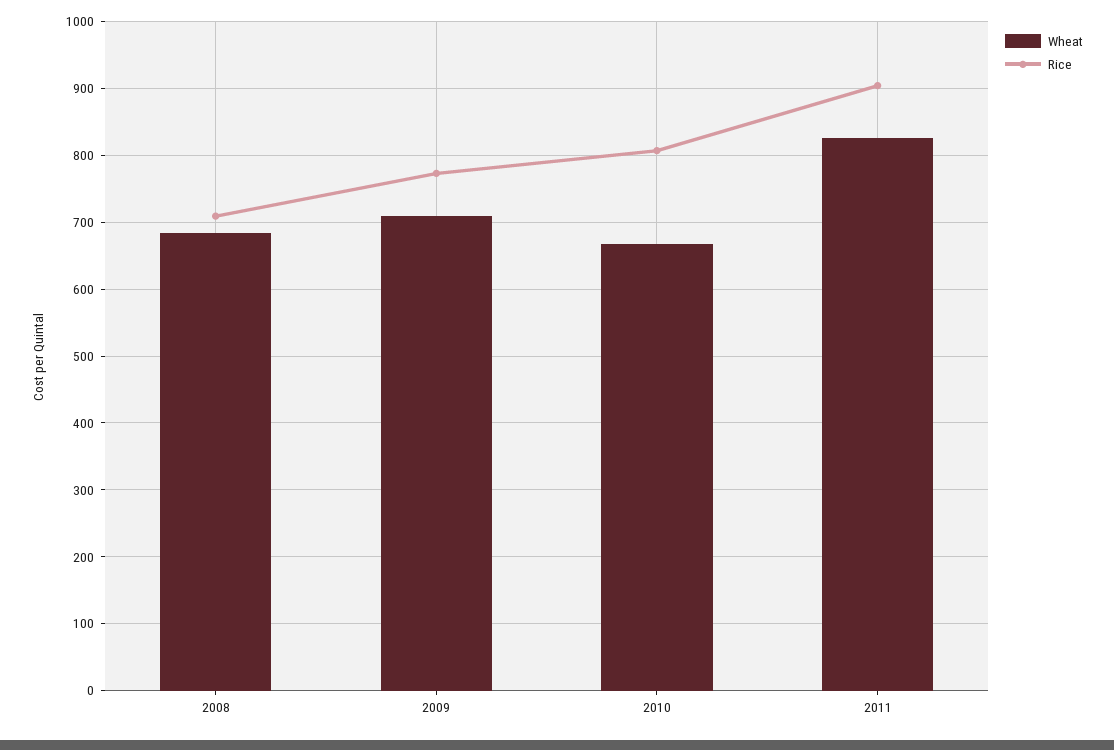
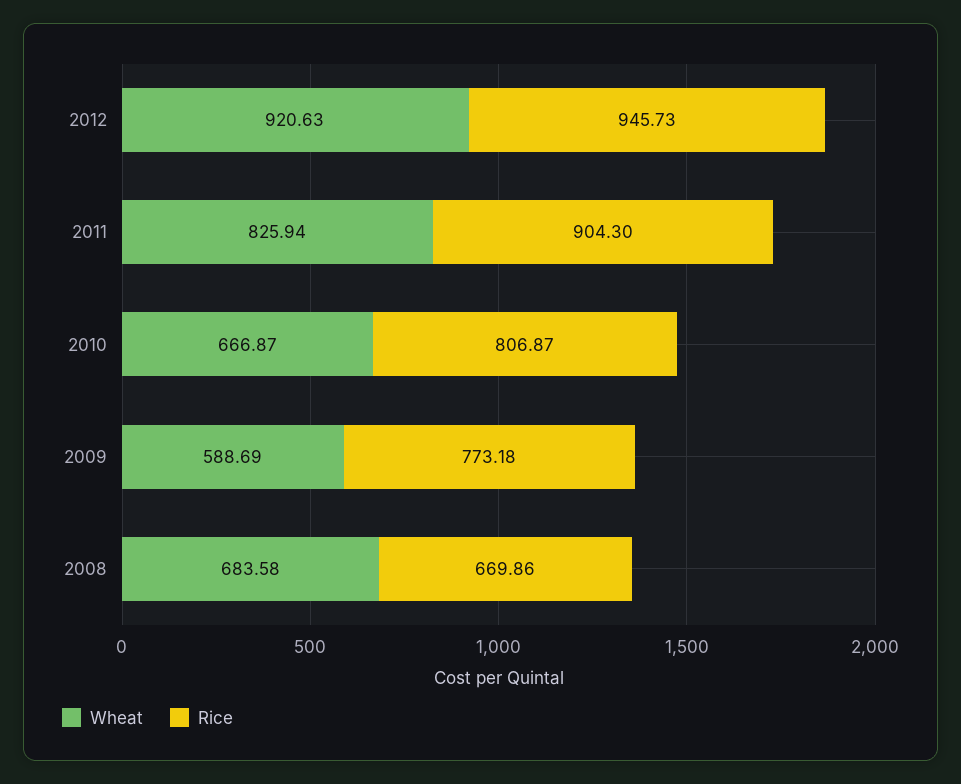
Rice, 2008: 710 -> 669.86
Wheat, 2009: 710 -> 588.69
Wheat, 2012: none -> 920.63
Rice, 2012: none -> 945.73

